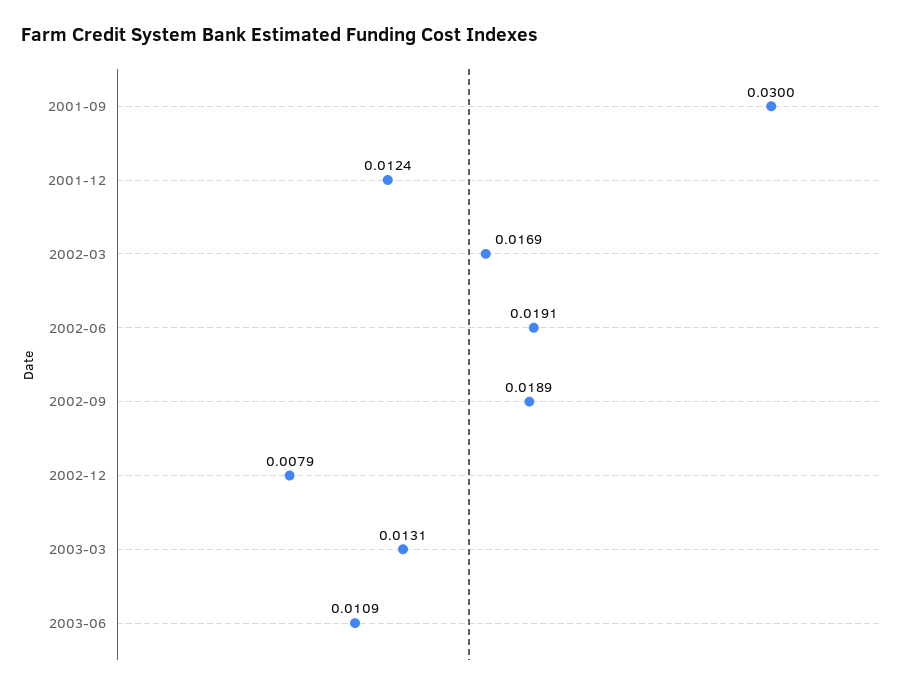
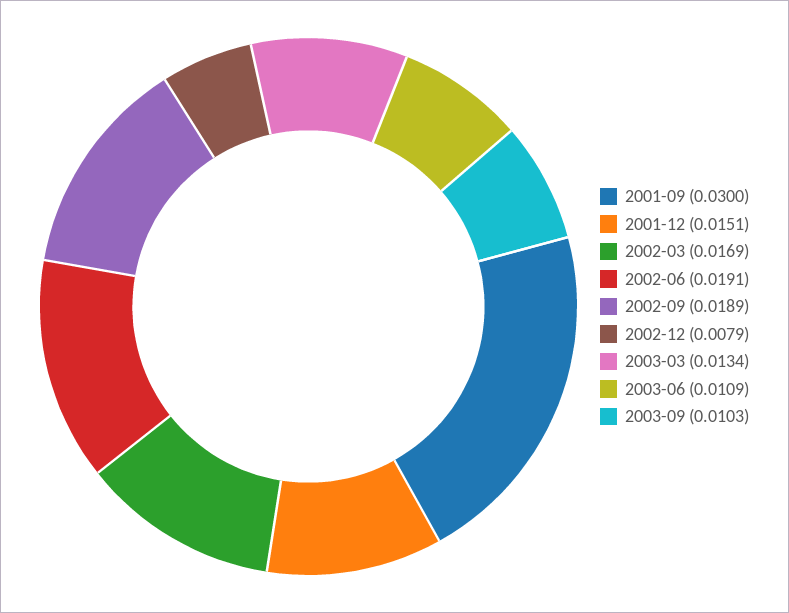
2001-12: 0.0124 -> 0.0151
2003-03: 0.0131 -> 0.0134
2003-09: none -> 0.0103

